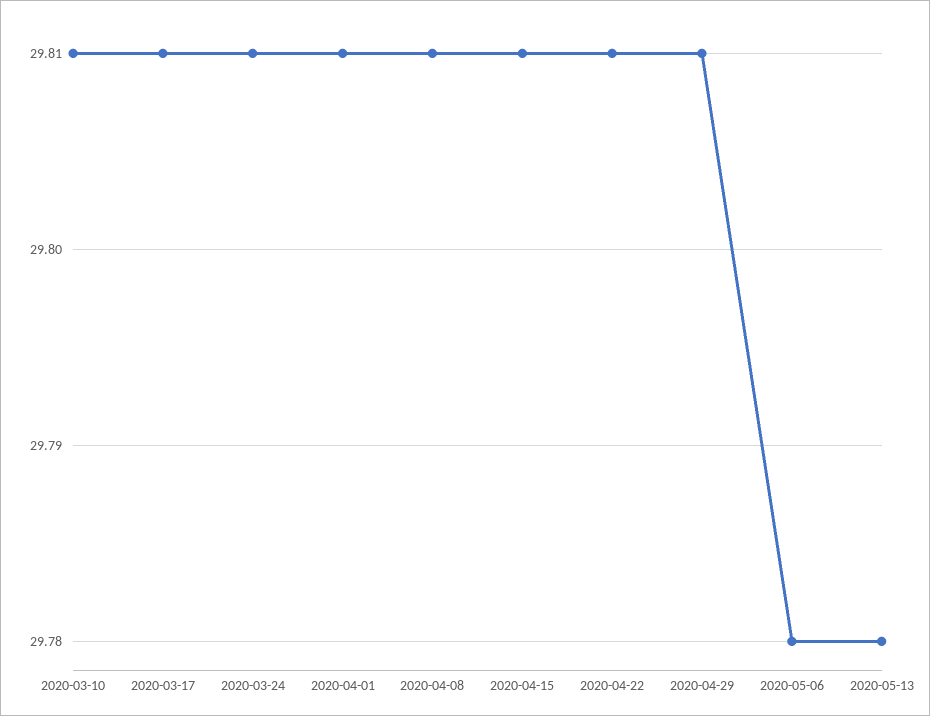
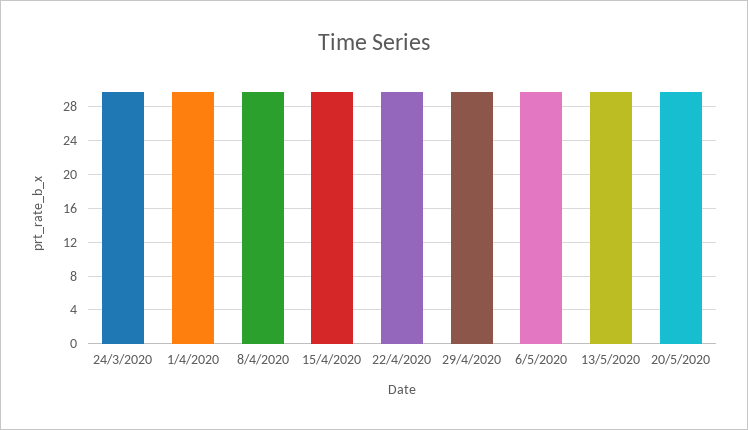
2020-03-10: 29.81 -> none
2020-03-17: 29.81 -> none
20/5/2020: none -> 30

